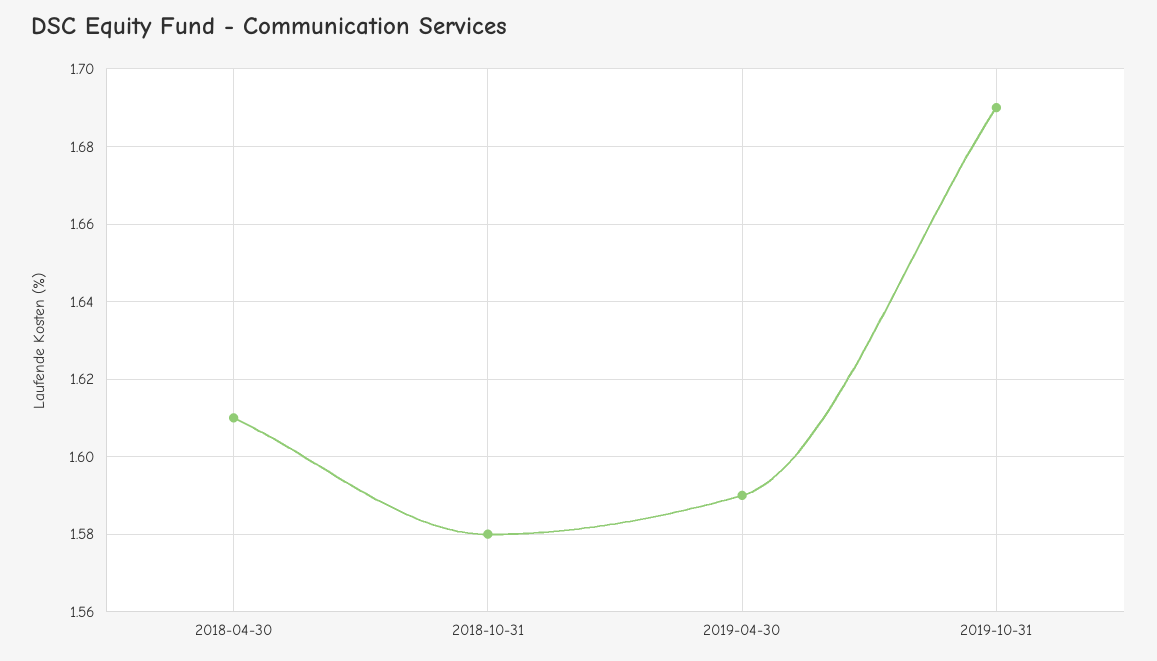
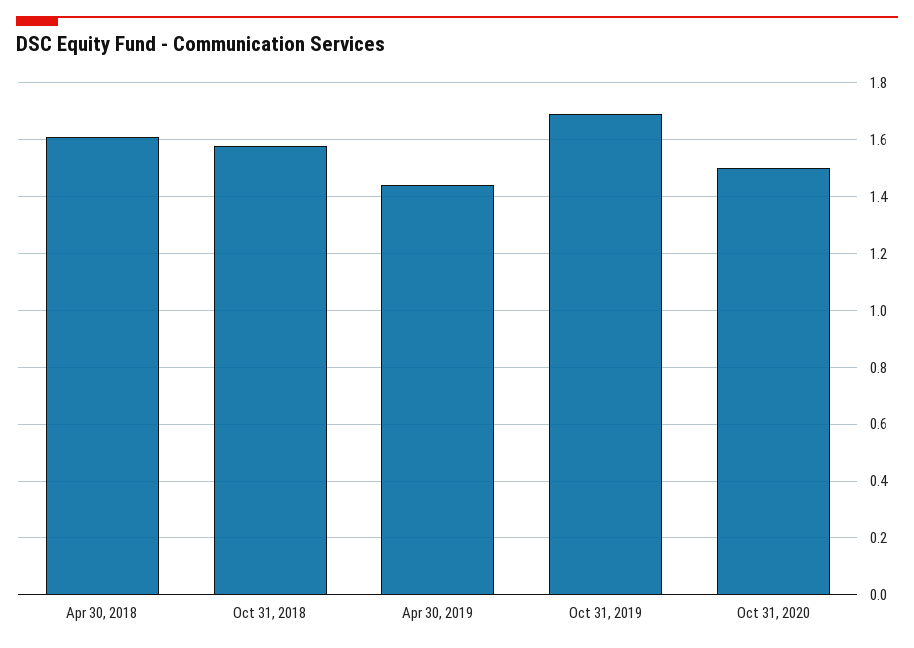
2019-04-30: 1.59 -> 1.45
Oct 31, 2020: none -> 1.5

